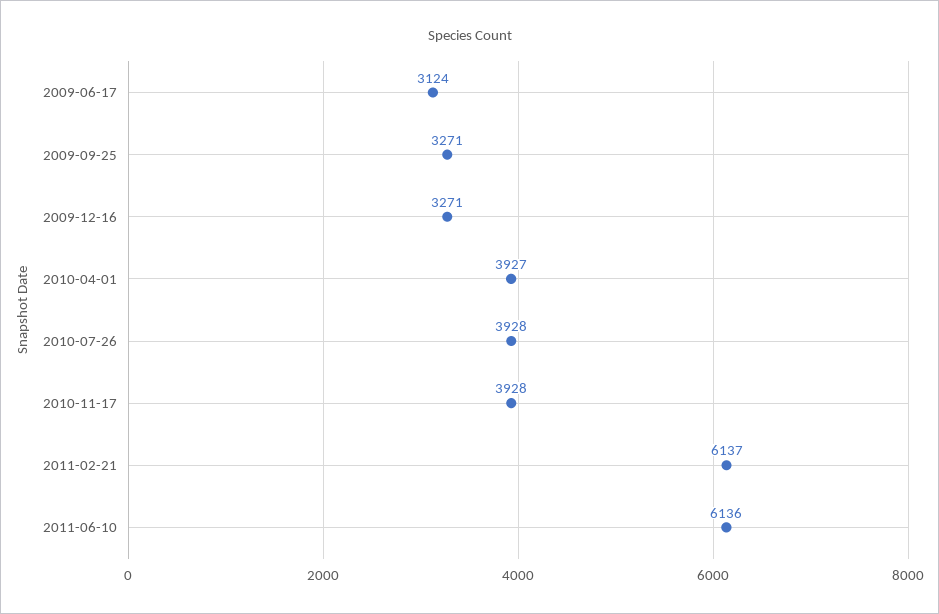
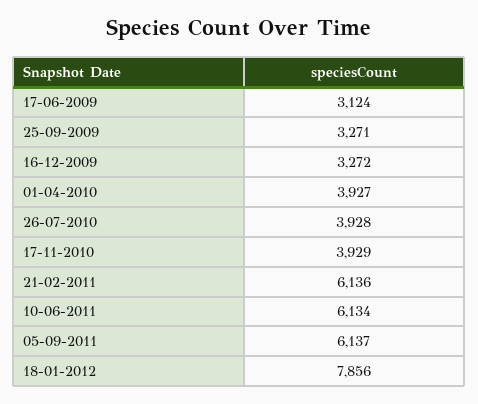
2009-12-16: 3271 -> 3272
2010-11-17: 3928 -> 3929
2011-02-21: 6137 -> 6136
2011-06-10: 6136 -> 6134
05-09-2011: none -> 6137
18-01-2012: none -> 7856

